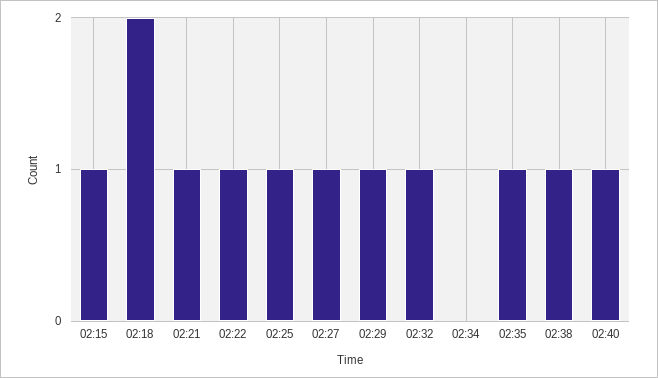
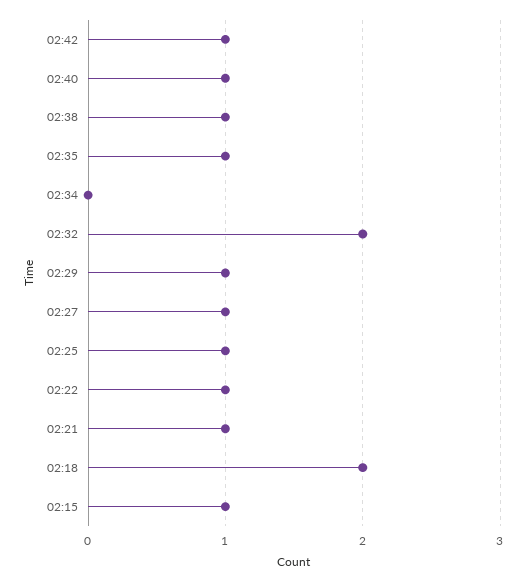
02:32: 1 -> 2
02:42: none -> 1

